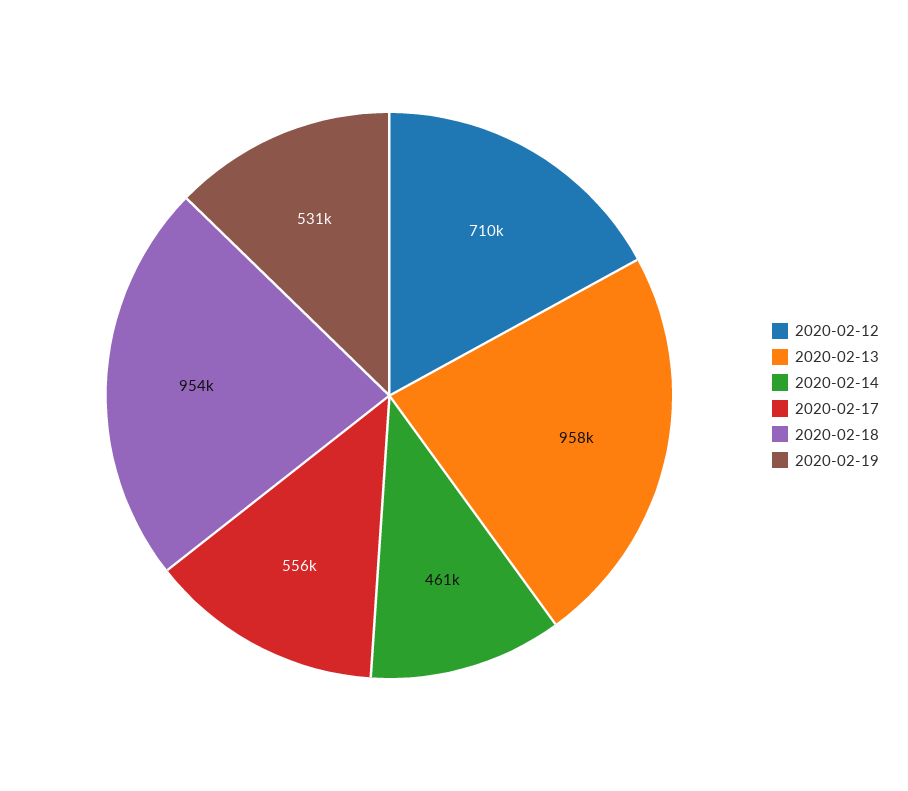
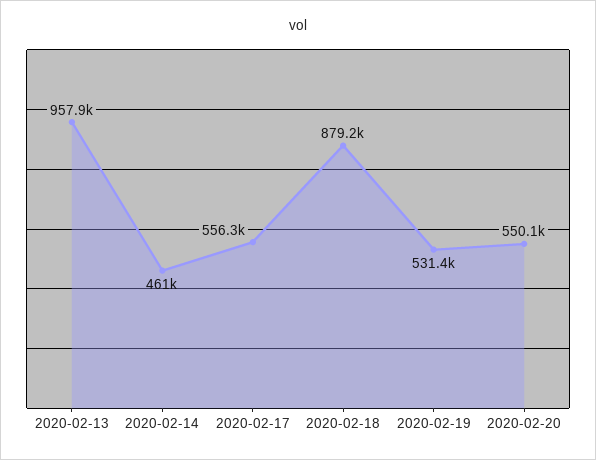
2020-02-12: 710000 -> none
2020-02-18: 954000 -> 879200
2020-02-20: none -> 550100

